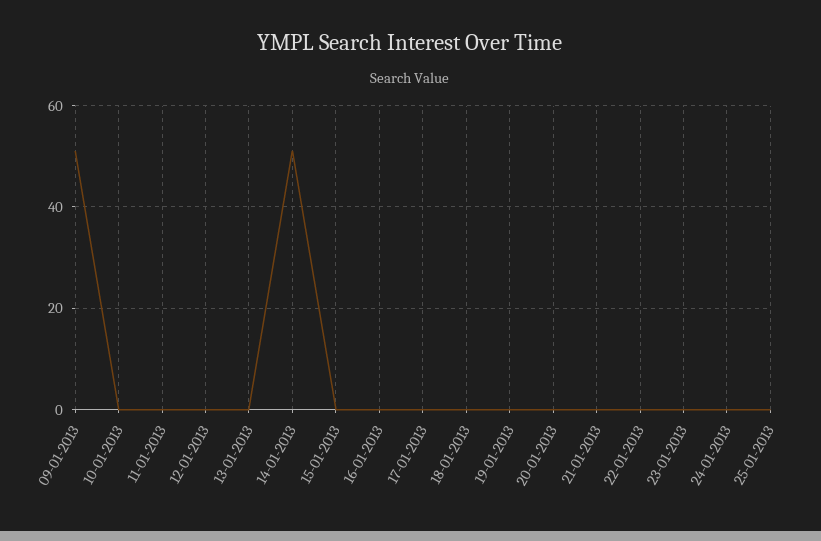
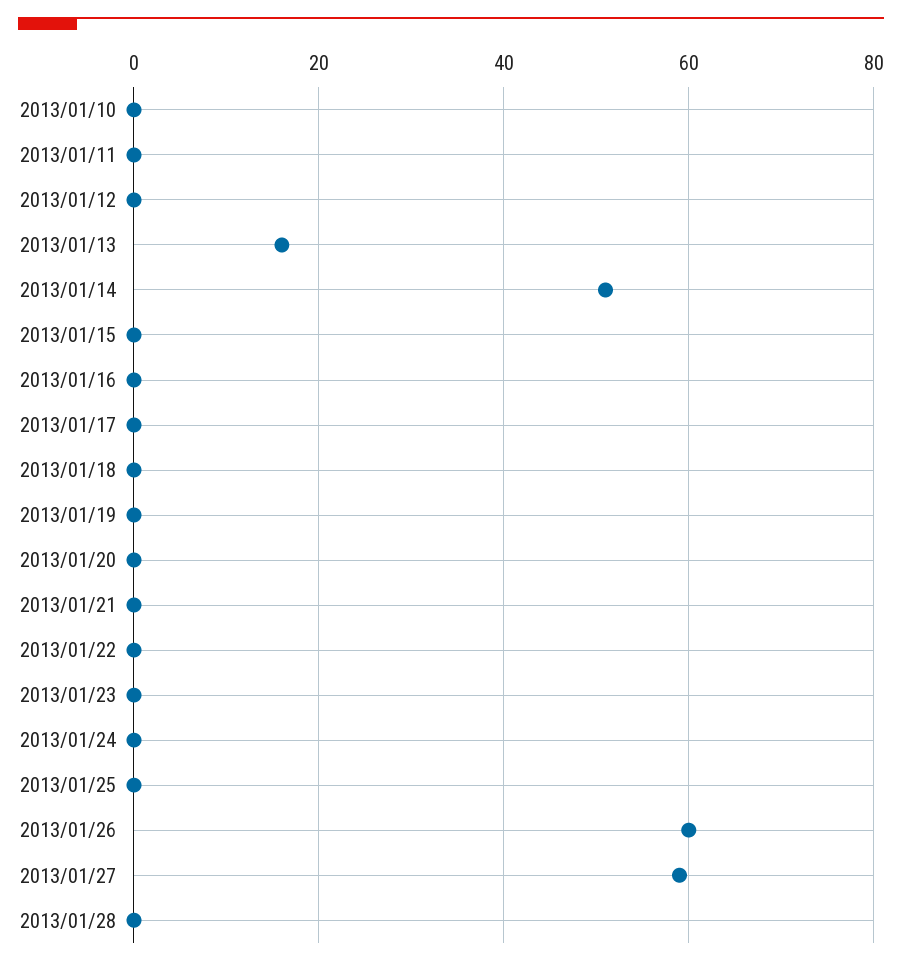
09-01-2013: 50 -> none
13-01-2013: 0 -> 15
2013/01/26: none -> 60
2013/01/27: none -> 60
2013/01/28: none -> 0

